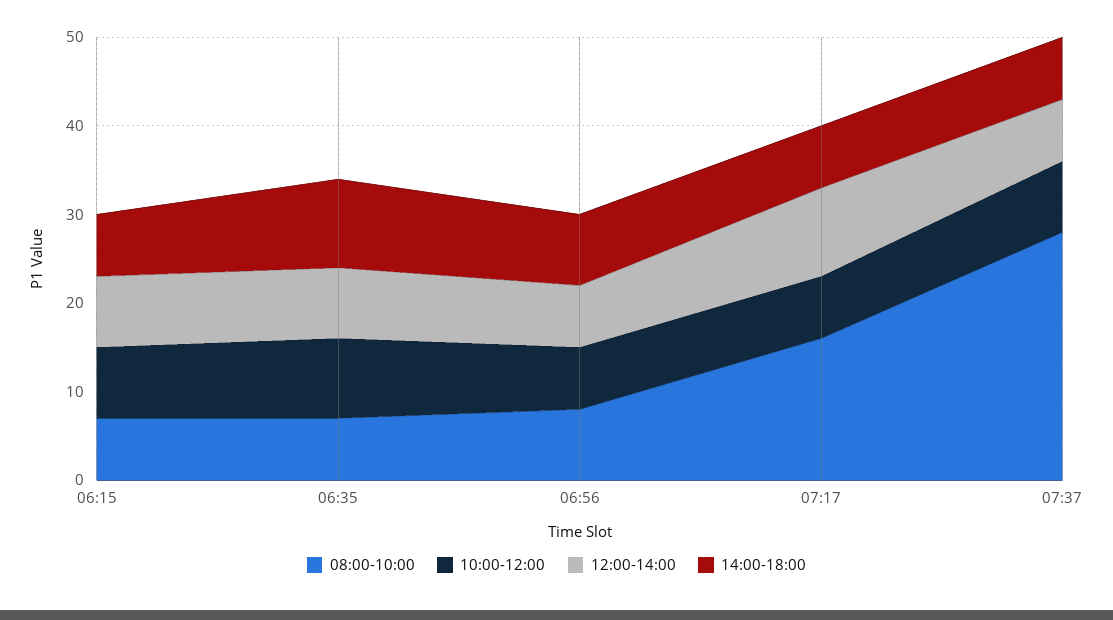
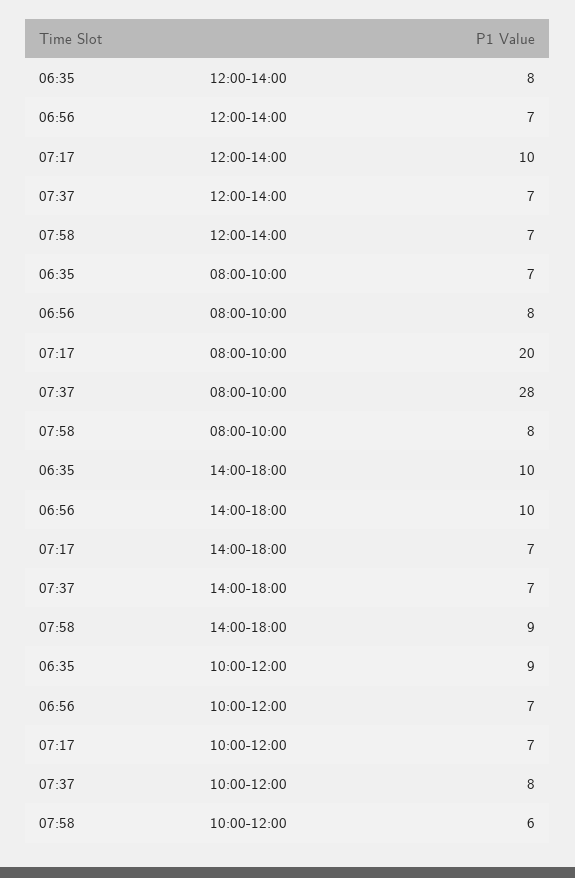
08:00-10:00, 06:15: 7 -> none
10:00-12:00, 06:15: 8 -> none
12:00-14:00, 06:15: 8 -> none
14:00-18:00, 06:15: 7 -> none
14:00-18:00, 06:56: 8 -> 10
08:00-10:00, 07:17: 16 -> 20
12:00-14:00, 07:58: none -> 7
08:00-10:00, 07:58: none -> 8
14:00-18:00, 07:58: none -> 9
10:00-12:00, 07:58: none -> 6

